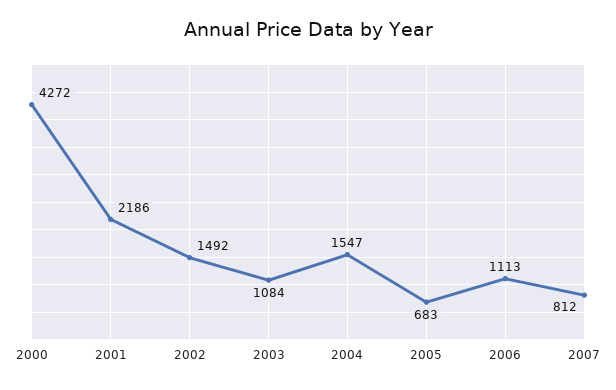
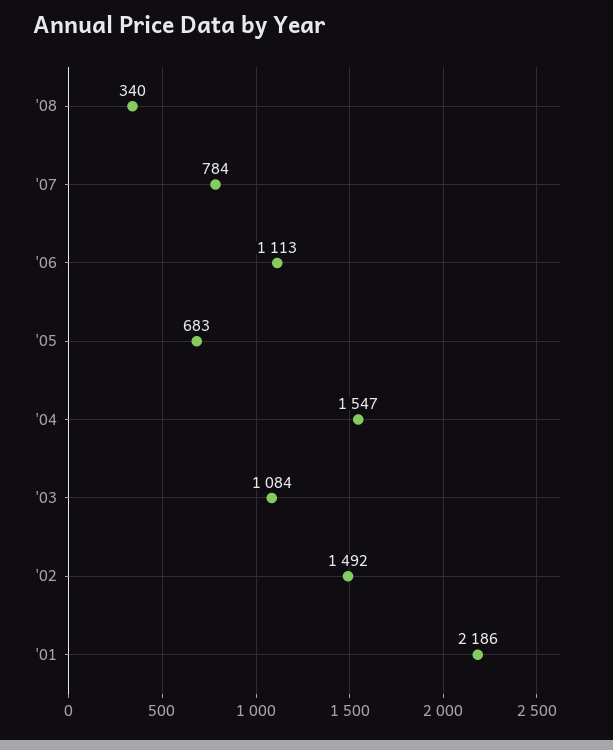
2000: 4272 -> none
2007: 812 -> 784
'08: none -> 340

